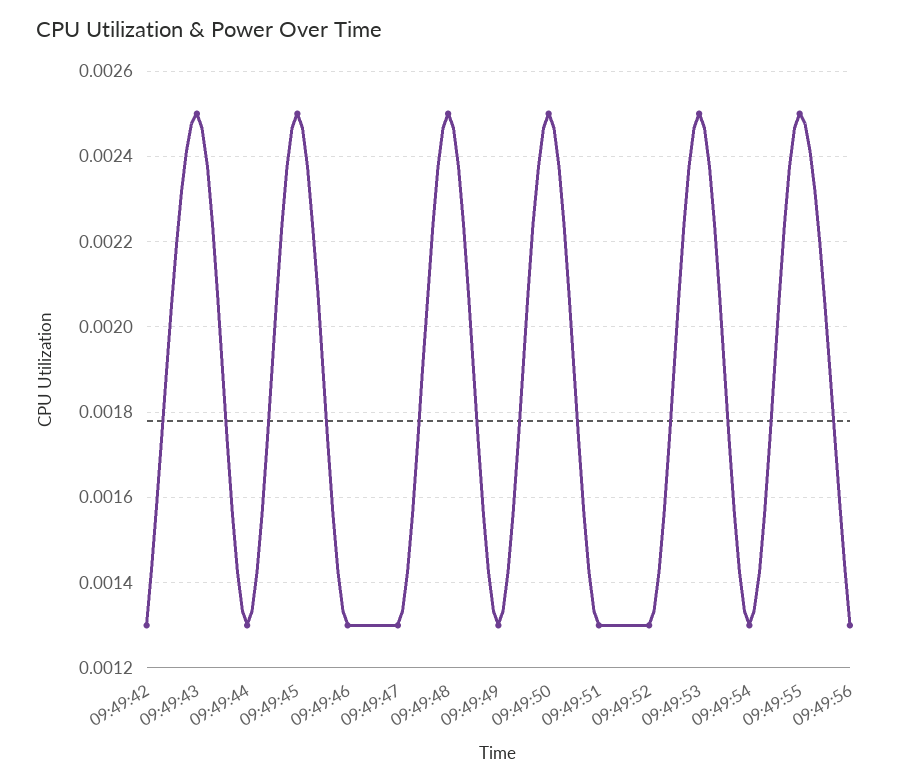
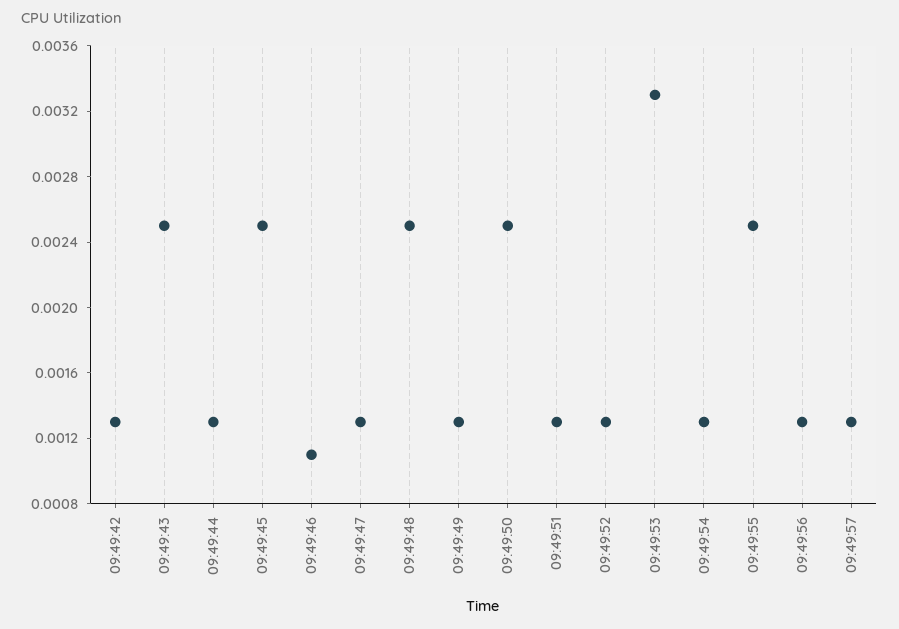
09:49:46: 0.0013 -> 0.0011
09:49:53: 0.0025 -> 0.0033
09:49:57: none -> 0.0013

